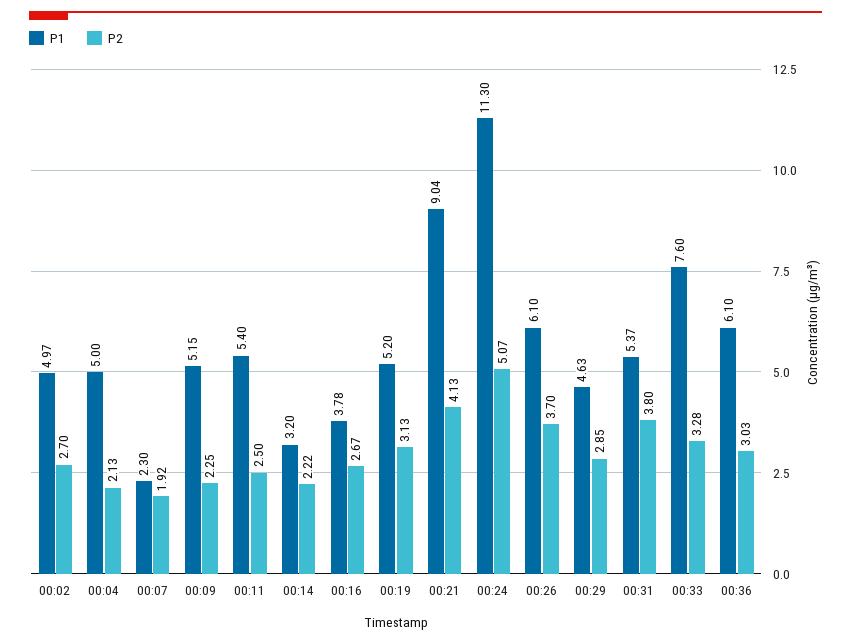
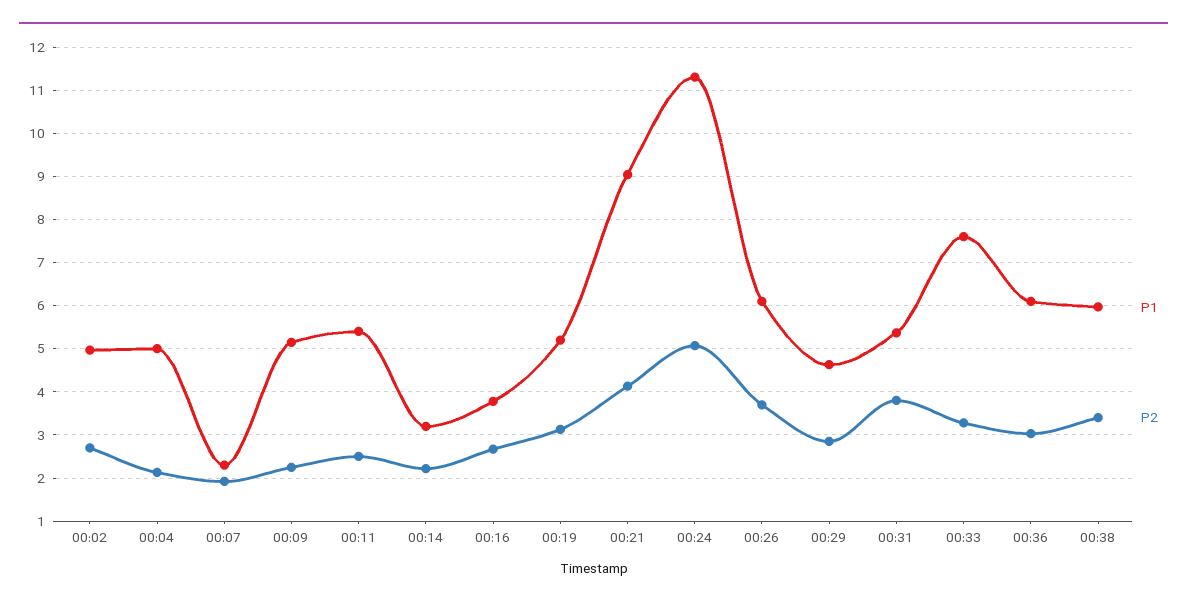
P1, 00:38: none -> 6
P2, 00:38: none -> 3.4

